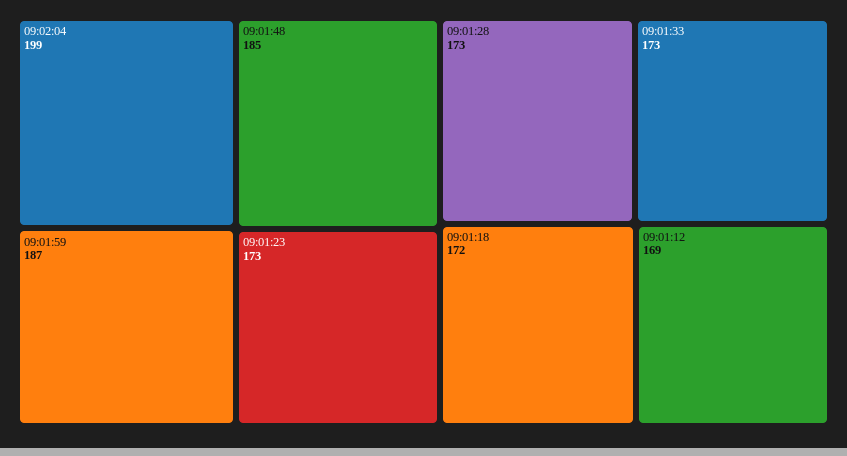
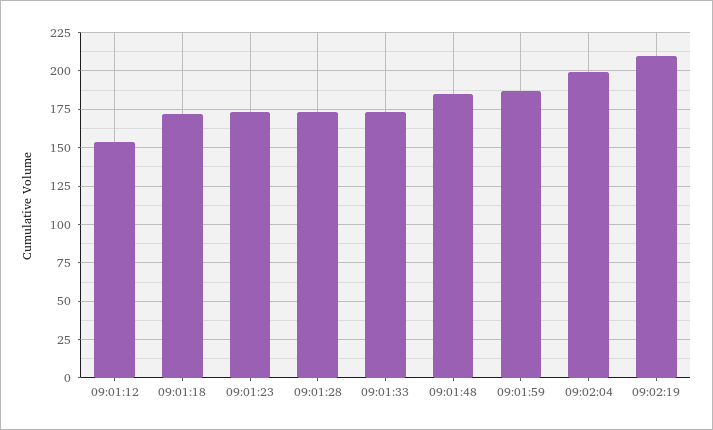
09:01:12: 169 -> 155
09:02:19: none -> 210

